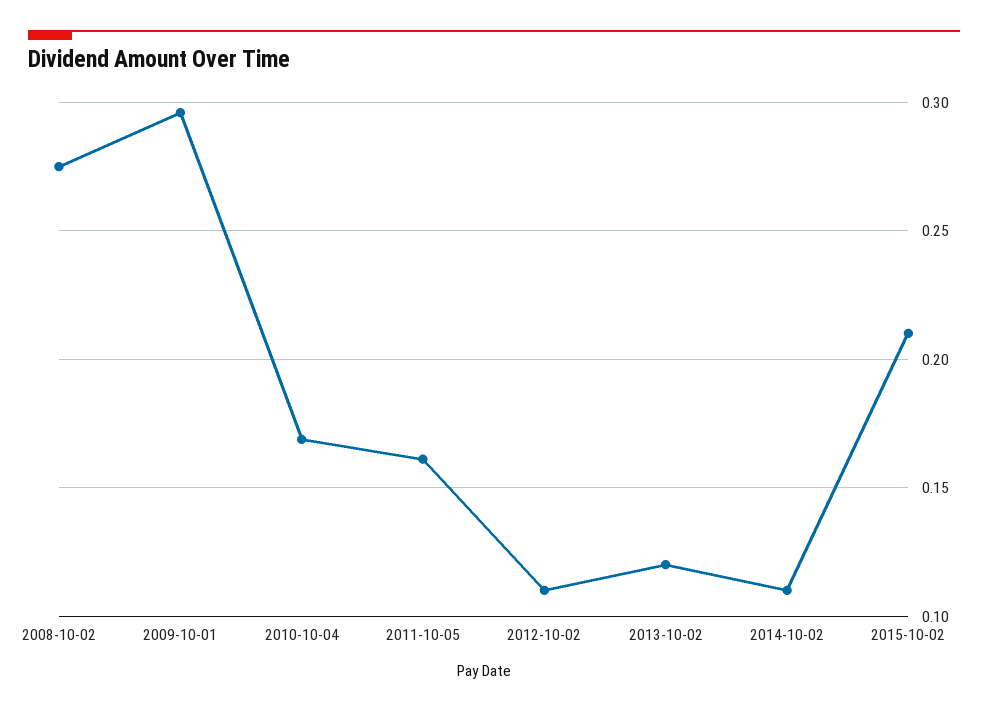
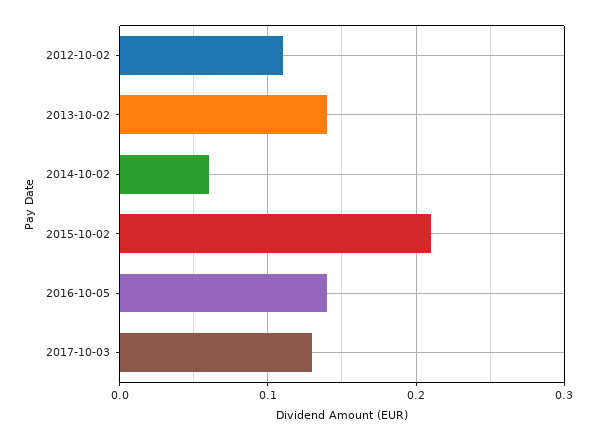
2008-10-02: 0.275 -> none
2009-10-01: 0.295 -> none
2010-10-04: 0.17 -> none
2011-10-05: 0.16 -> none
2013-10-02: 0.12 -> 0.14
2014-10-02: 0.11 -> 0.06
2016-10-05: none -> 0.14
2017-10-03: none -> 0.13

